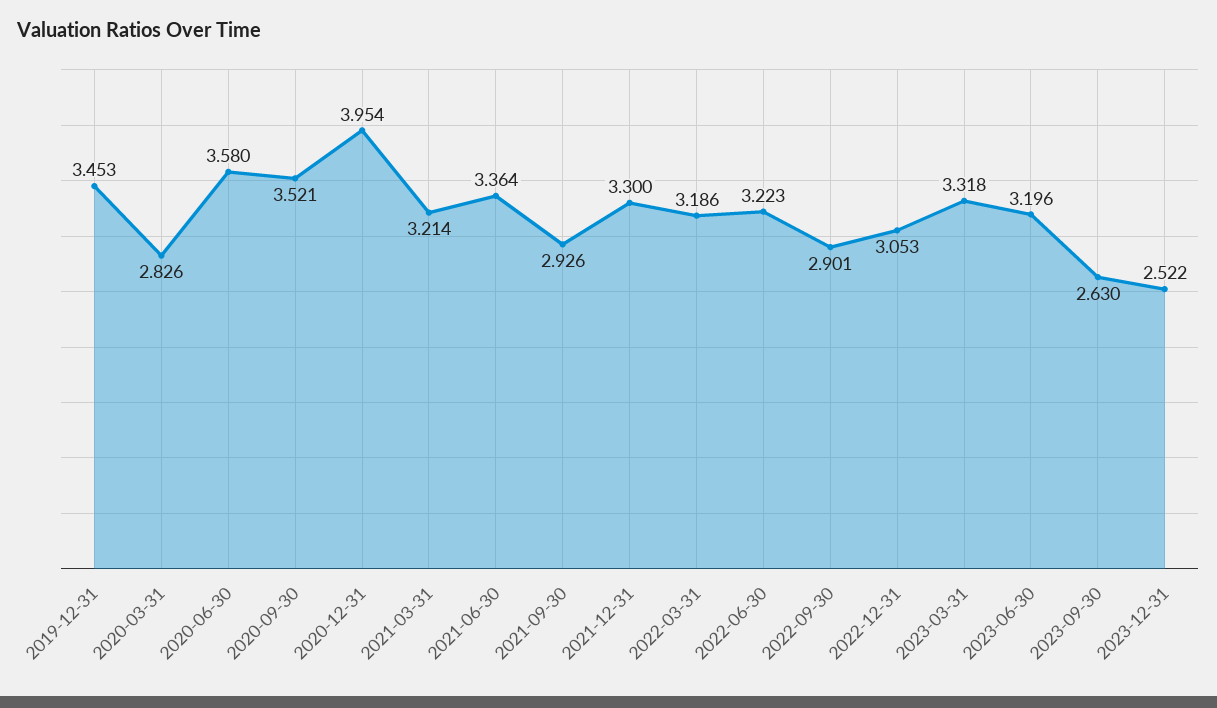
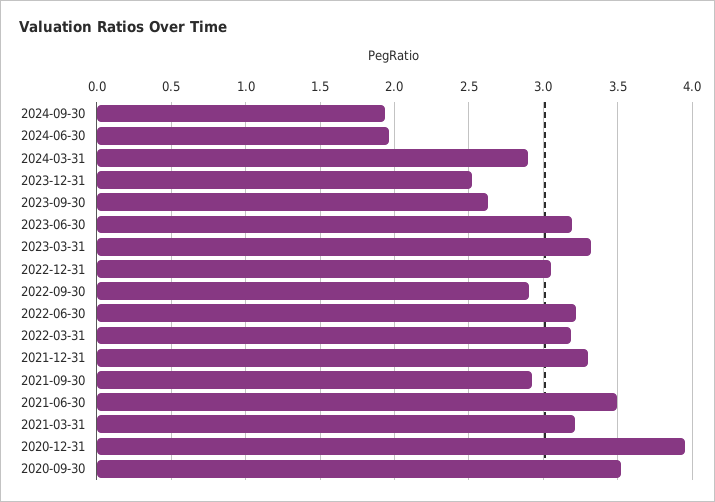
2019-12-31: 3.453 -> none
2020-03-31: 2.826 -> none
2020-06-30: 3.58 -> none
2021-06-30: 3.364 -> 3.5
2024-09-30: none -> 1.95
2024-06-30: none -> 1.95
2024-03-31: none -> 2.9

